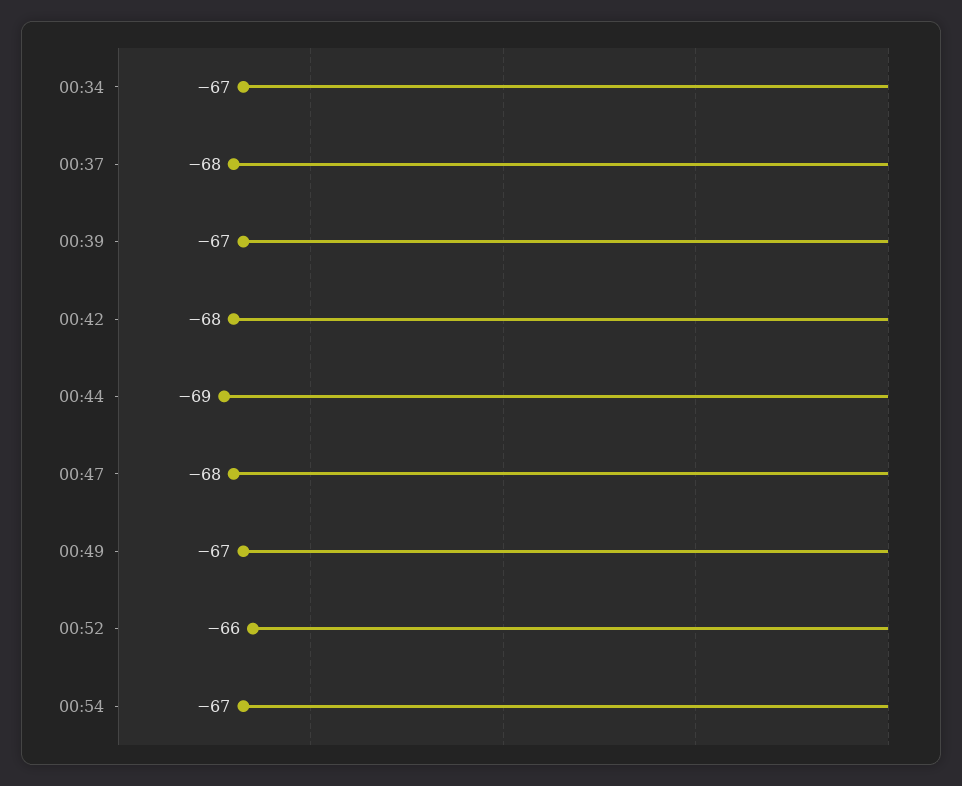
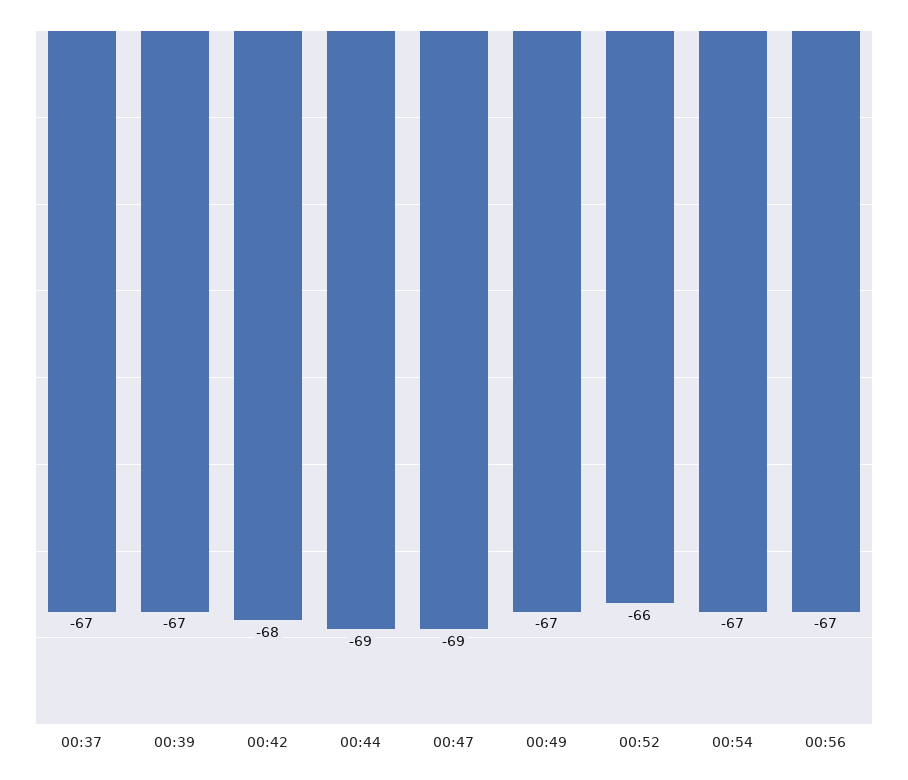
00:34: -67 -> none
00:37: -68 -> -67
00:47: -68 -> -69
00:56: none -> -67

